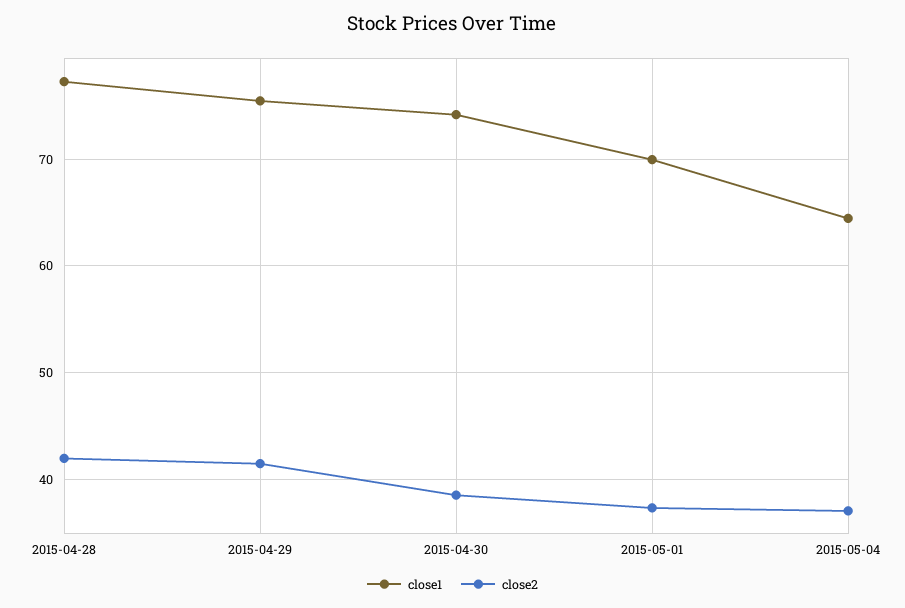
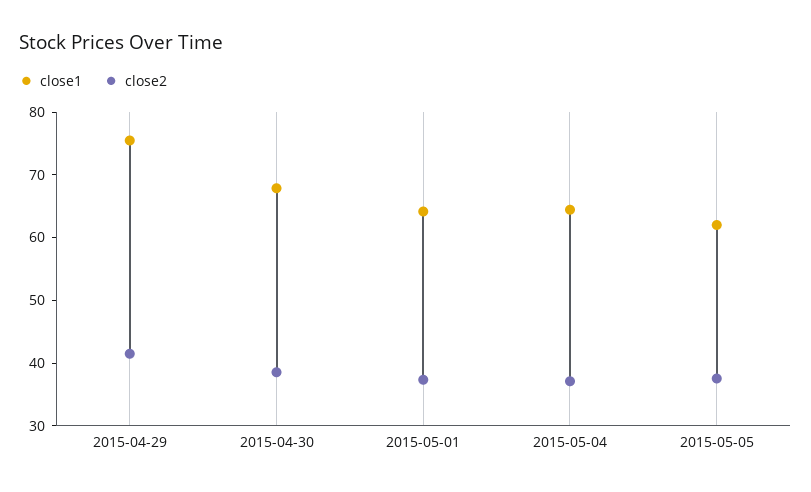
close1, 2015-04-28: 77 -> none
close2, 2015-04-28: 42 -> none
close1, 2015-04-30: 74 -> 68
close1, 2015-05-01: 70 -> 64
close1, 2015-05-05: none -> 62
close2, 2015-05-05: none -> 38

